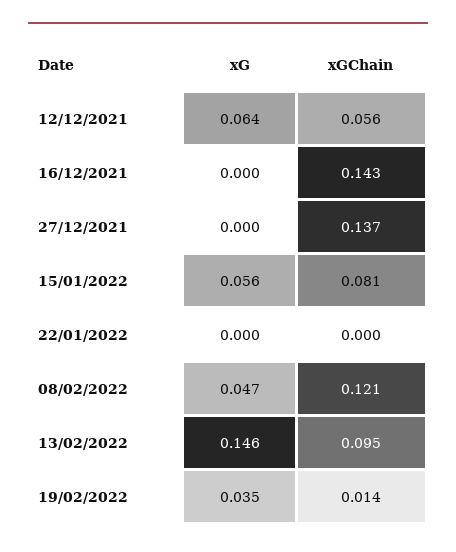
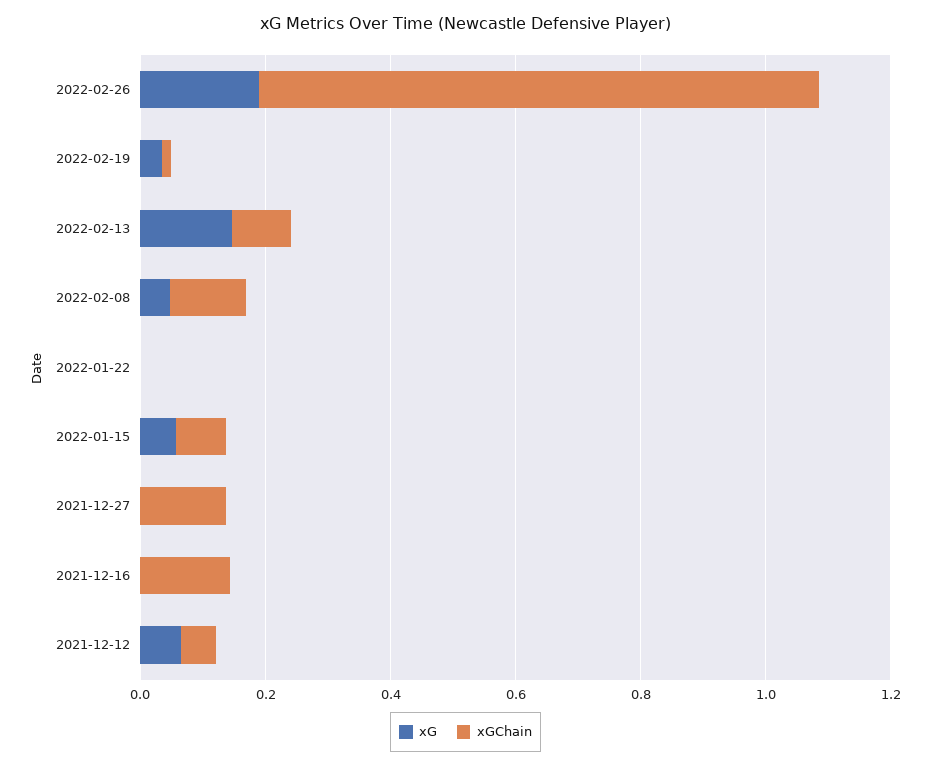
xG, 2022-02-26: none -> 0.2
xGChain, 2022-02-26: none -> 0.9

